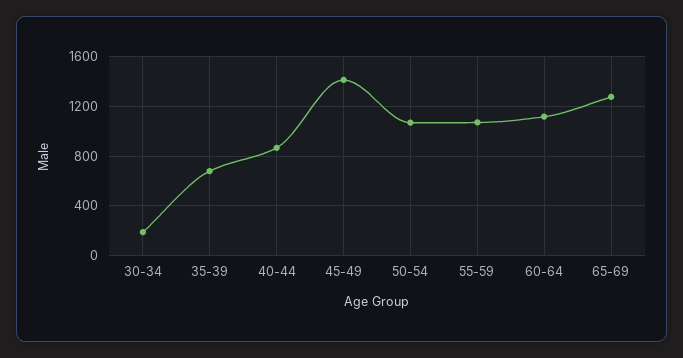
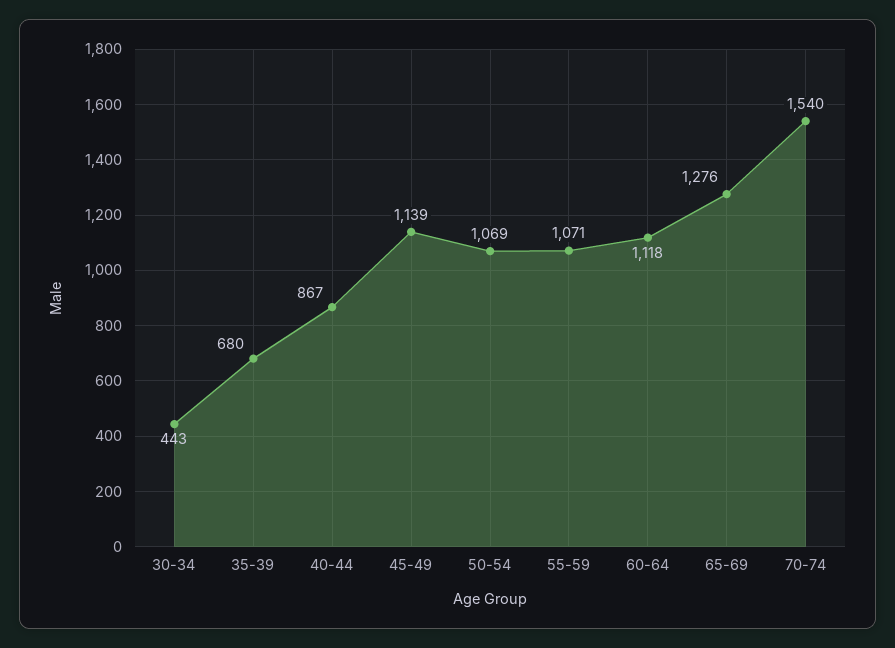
30-34: 200 -> 443
45-49: 1400 -> 1139
70-74: none -> 1540

